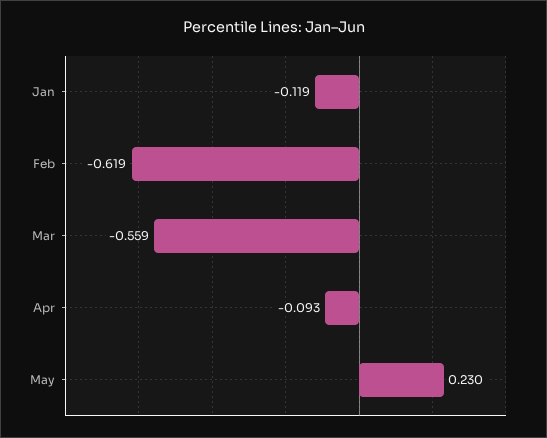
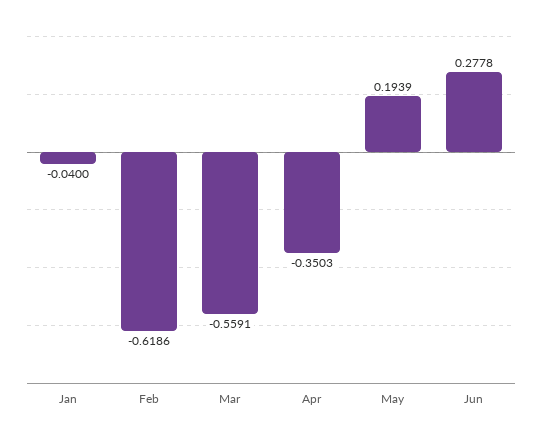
Jan: -0.119 -> -0.04
Apr: -0.093 -> -0.3503
May: 0.23 -> 0.1939
Jun: none -> 0.2778

